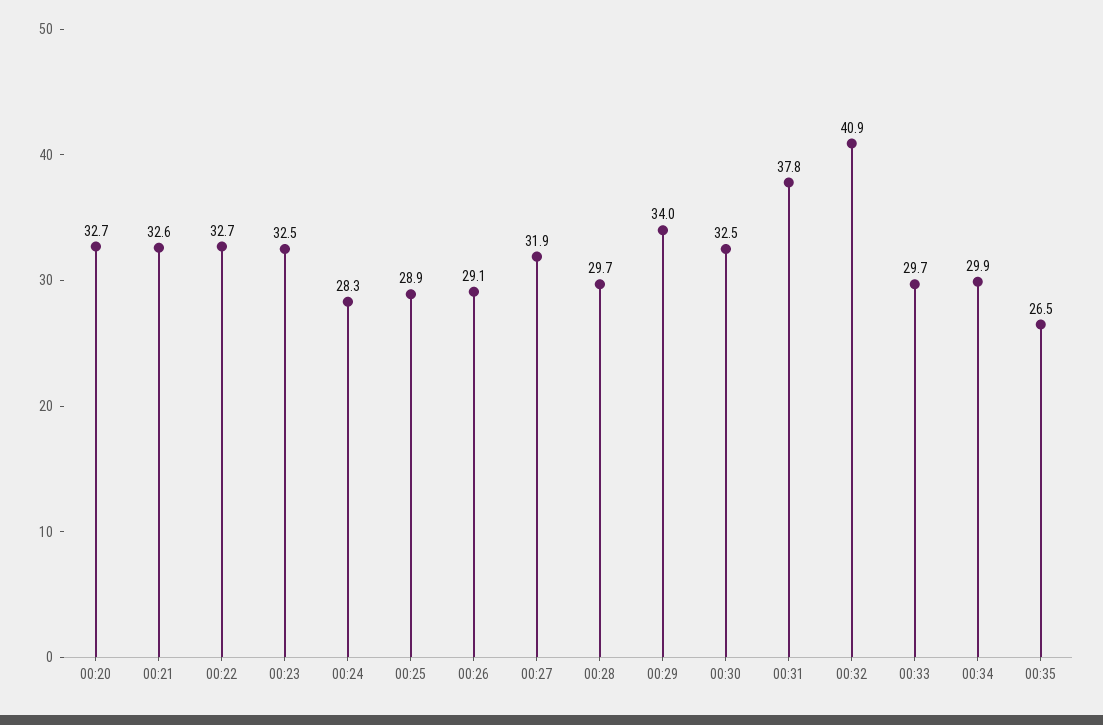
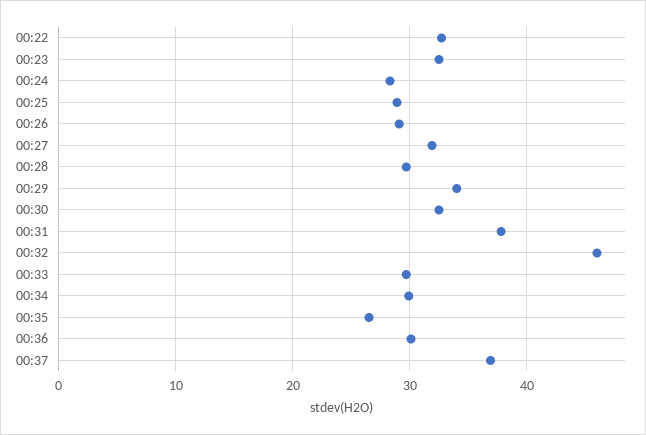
00:20: 32.7 -> none
00:21: 32.6 -> none
00:32: 40.9 -> 46
00:36: none -> 30
00:37: none -> 37

